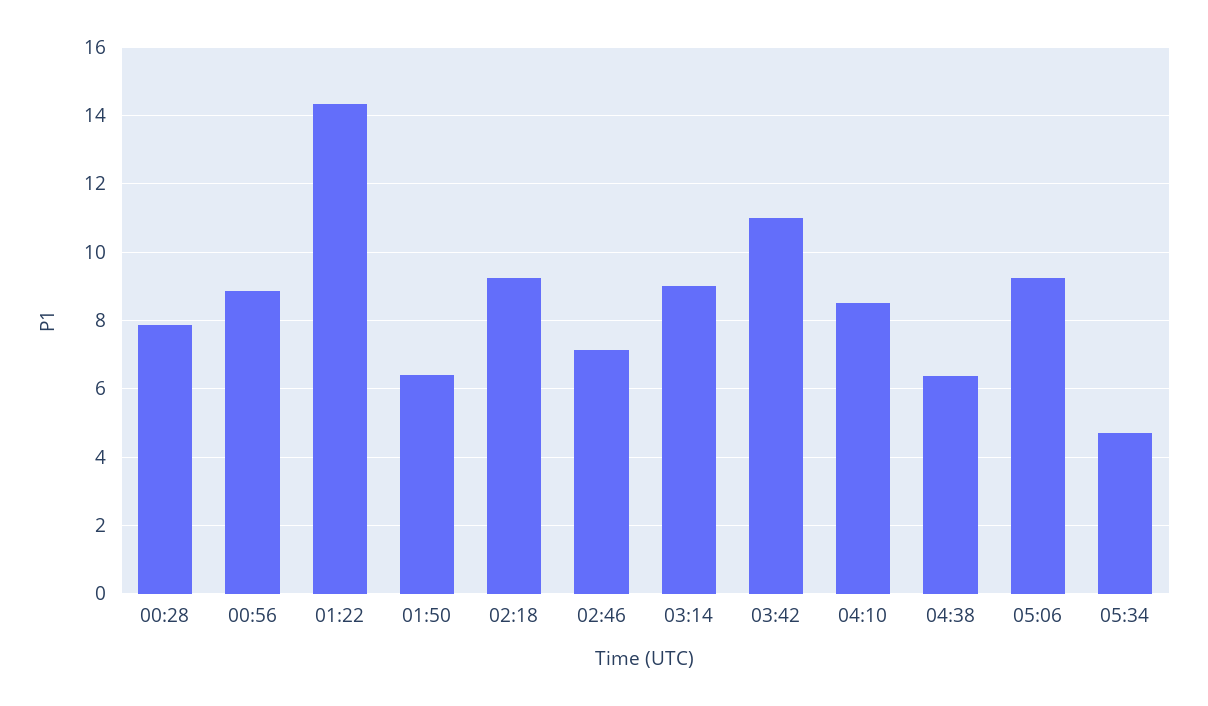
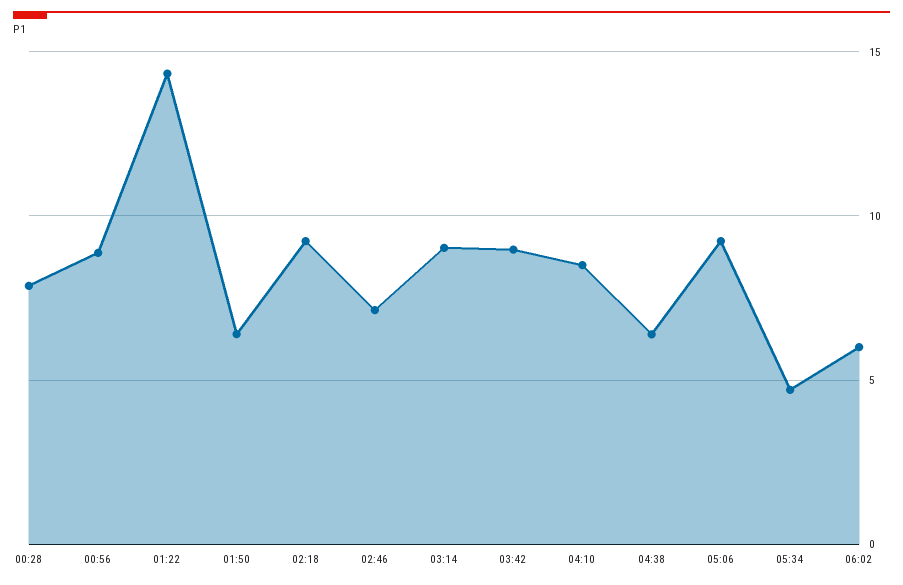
03:42: 11 -> 9
06:02: none -> 6

